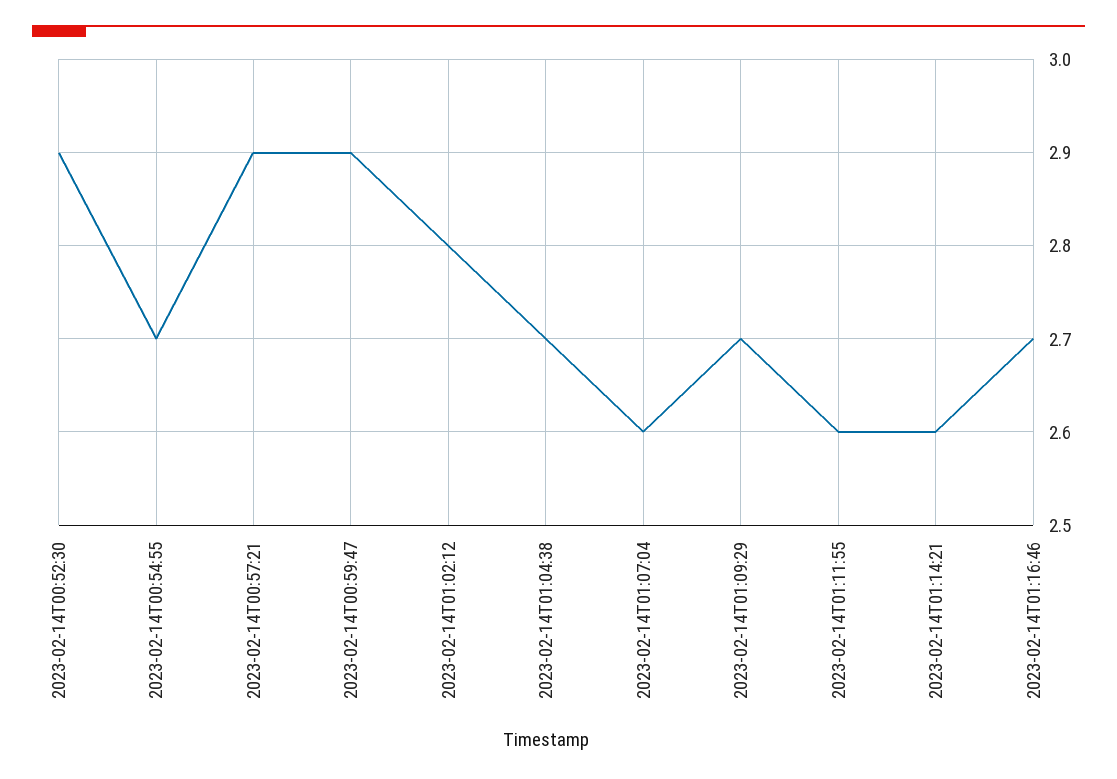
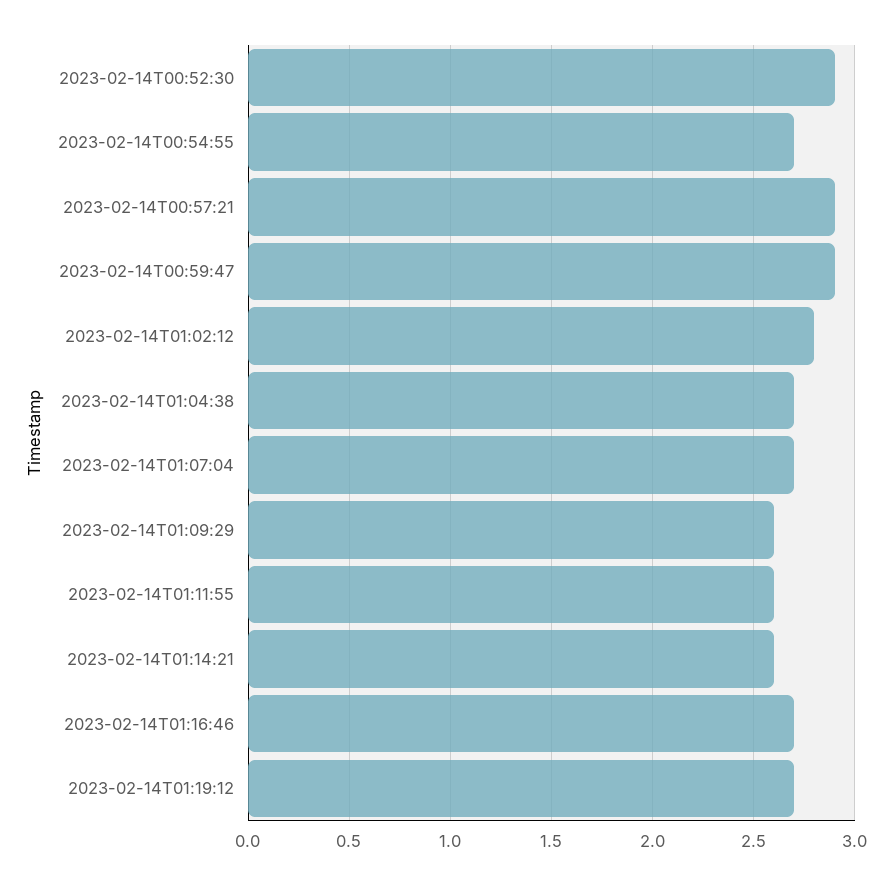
2023-02-14T01:07:04: 2.6 -> 2.7
2023-02-14T01:09:29: 2.7 -> 2.6
2023-02-14T01:19:12: none -> 2.7

